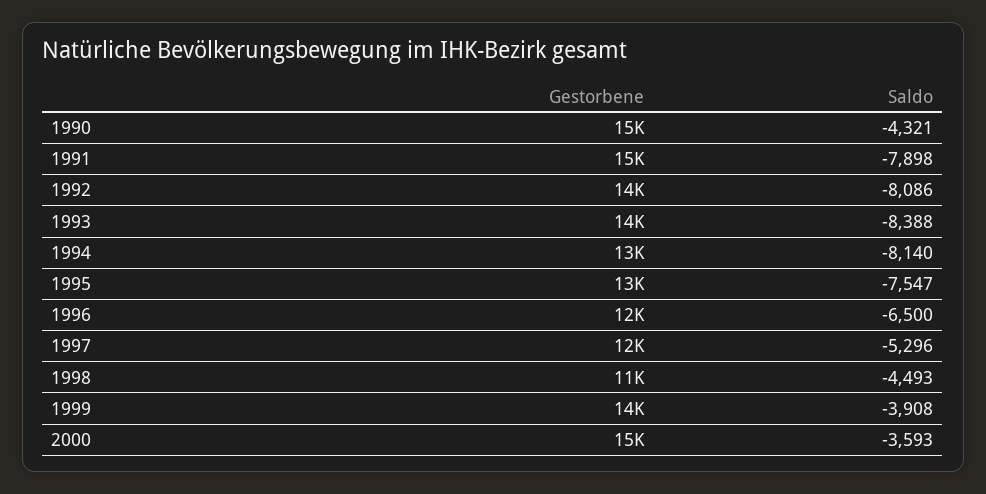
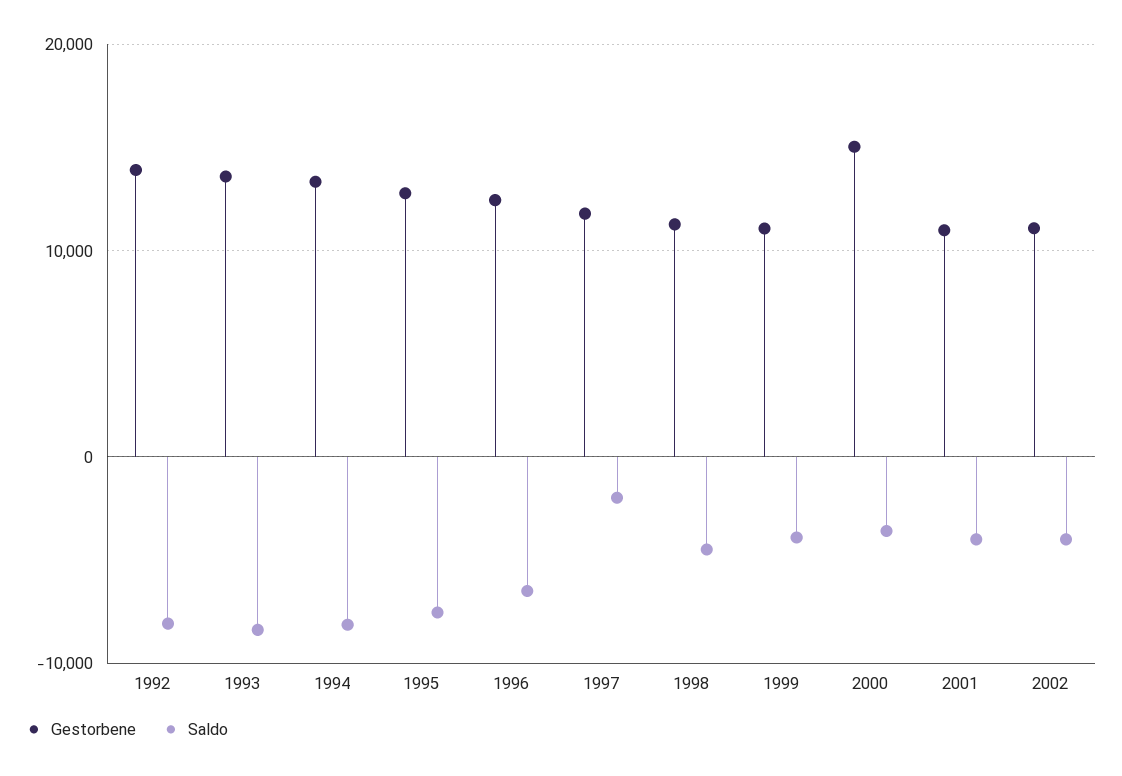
Gestorbene, 1990: 15000 -> none
Saldo, 1990: -4321 -> none
Gestorbene, 1991: 15000 -> none
Saldo, 1991: -7898 -> none
Saldo, 1997: -5296 -> -2000
Gestorbene, 1999: 14000 -> 11000
Gestorbene, 2001: none -> 11000
Saldo, 2001: none -> -4000
Gestorbene, 2002: none -> 11000
Saldo, 2002: none -> -4000

